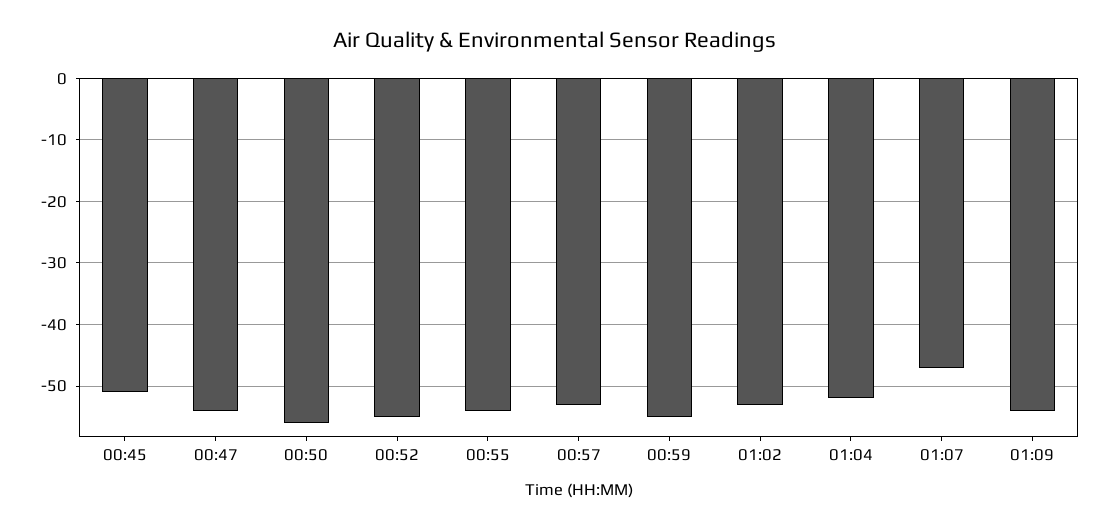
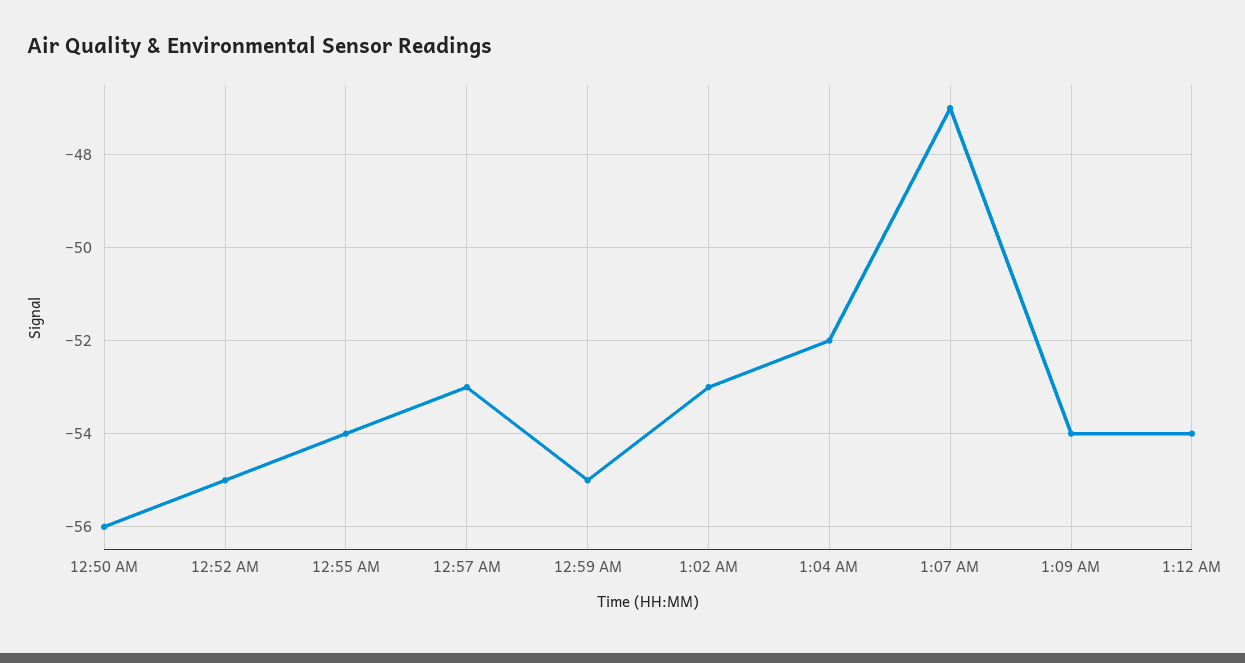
00:45: -51 -> none
00:47: -54 -> none
1:12 AM: none -> -54

